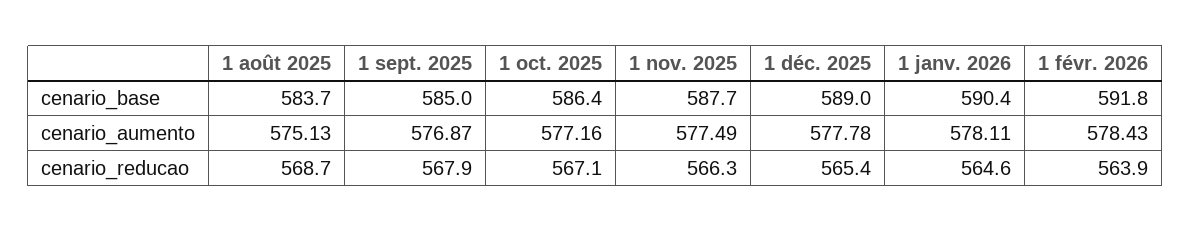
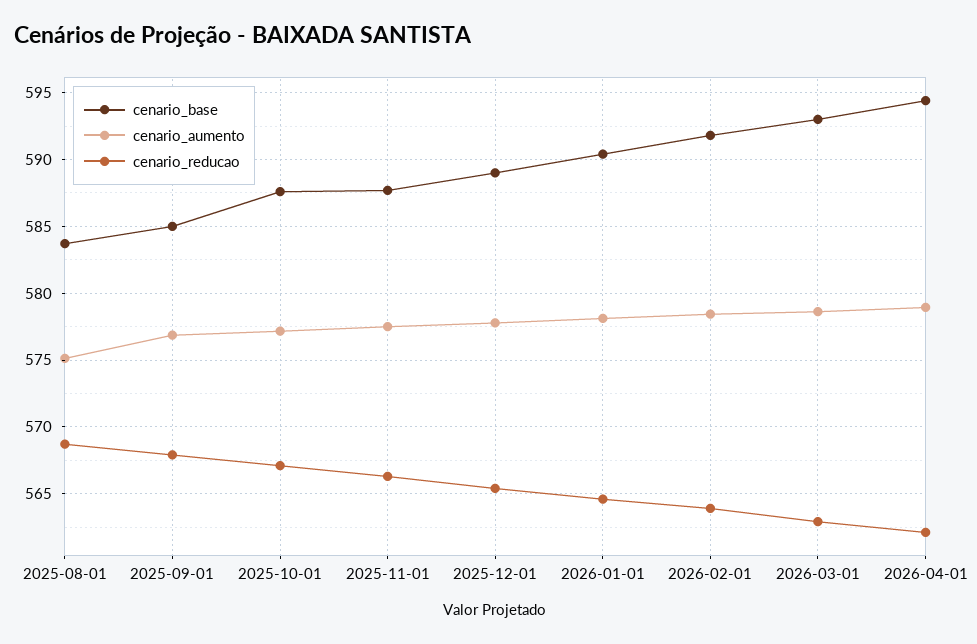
cenario_base, 1 oct. 2025: 586.4 -> 587.5
cenario_base, 2026-03-01: none -> 593
cenario_aumento, 2026-03-01: none -> 578.5
cenario_reducao, 2026-03-01: none -> 563
cenario_base, 2026-04-01: none -> 594.5
cenario_aumento, 2026-04-01: none -> 579
cenario_reducao, 2026-04-01: none -> 562

